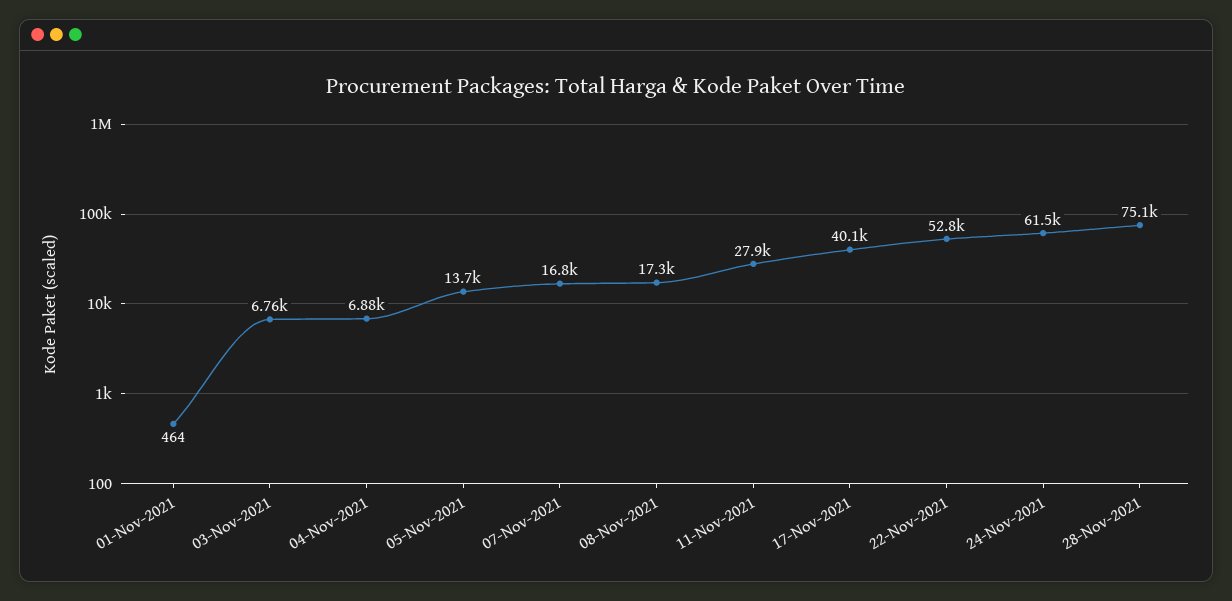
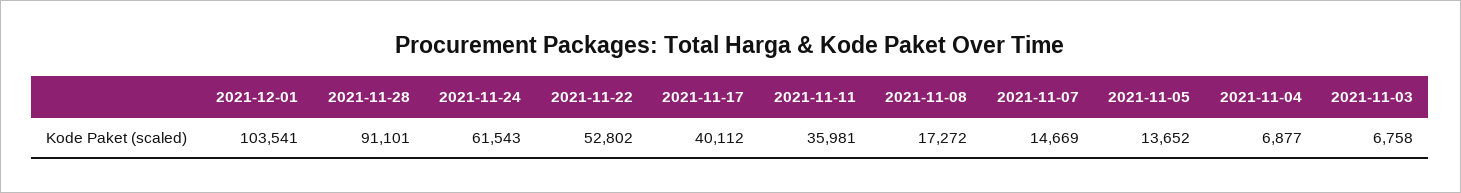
01-Nov-2021: 464 -> none
07-Nov-2021: 16800 -> 14669
11-Nov-2021: 27900 -> 35981
28-Nov-2021: 75100 -> 91101
2021-12-01: none -> 103541

